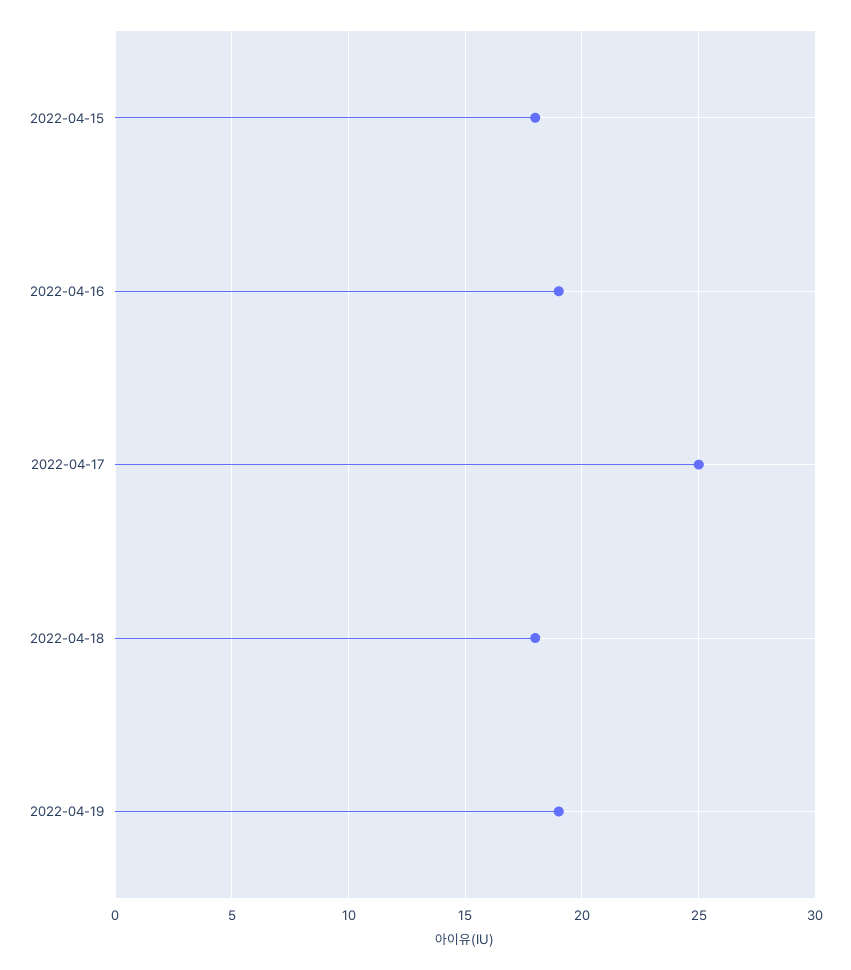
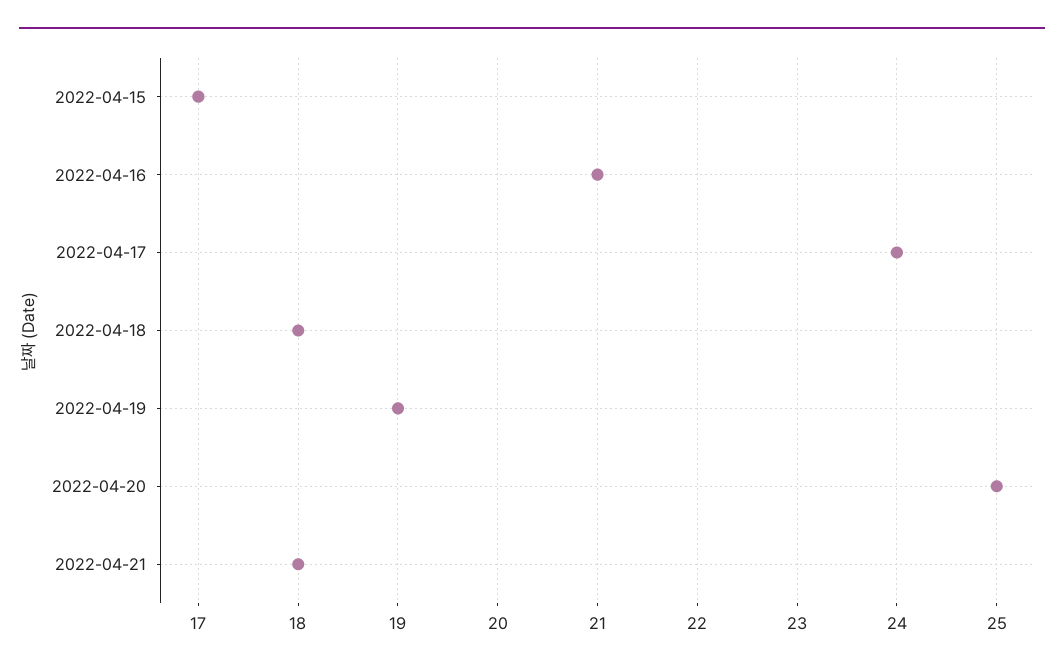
2022-04-15: 18 -> 17
2022-04-16: 19 -> 21
2022-04-17: 25 -> 24
2022-04-20: none -> 25
2022-04-21: none -> 18

